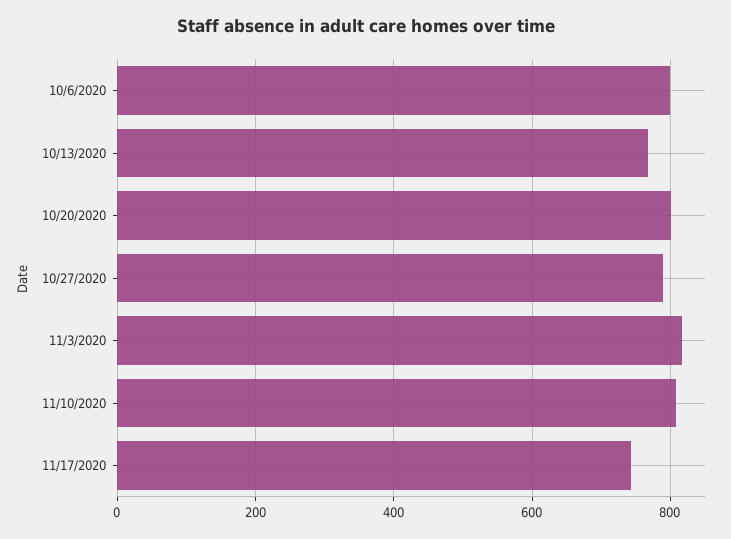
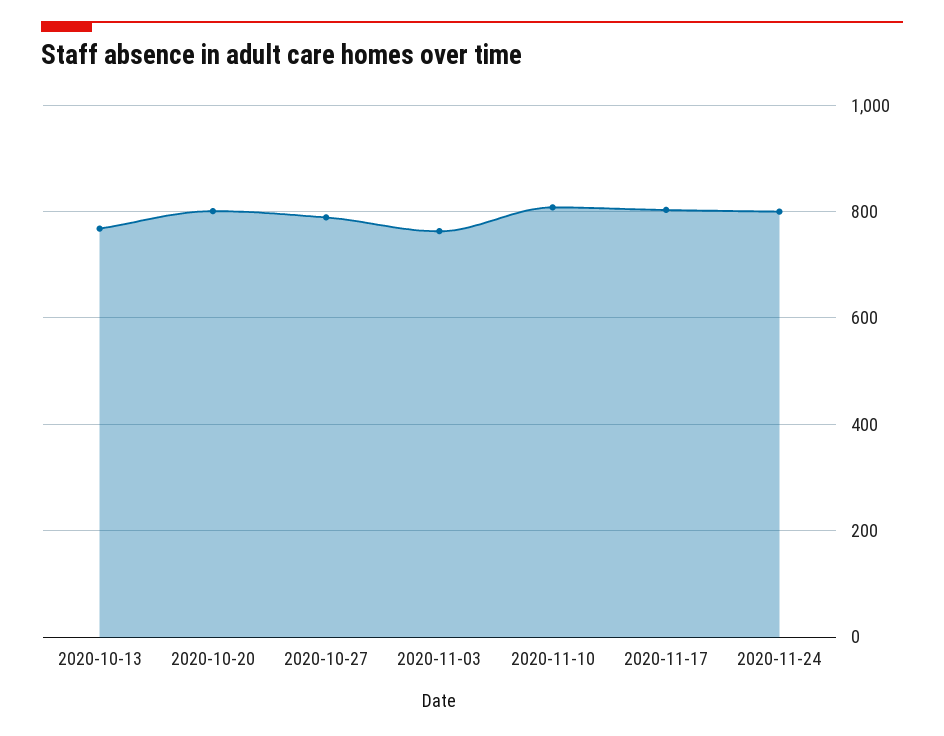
10/6/2020: 800 -> none
11/3/2020: 820 -> 760
11/17/2020: 740 -> 800
2020-11-24: none -> 800

